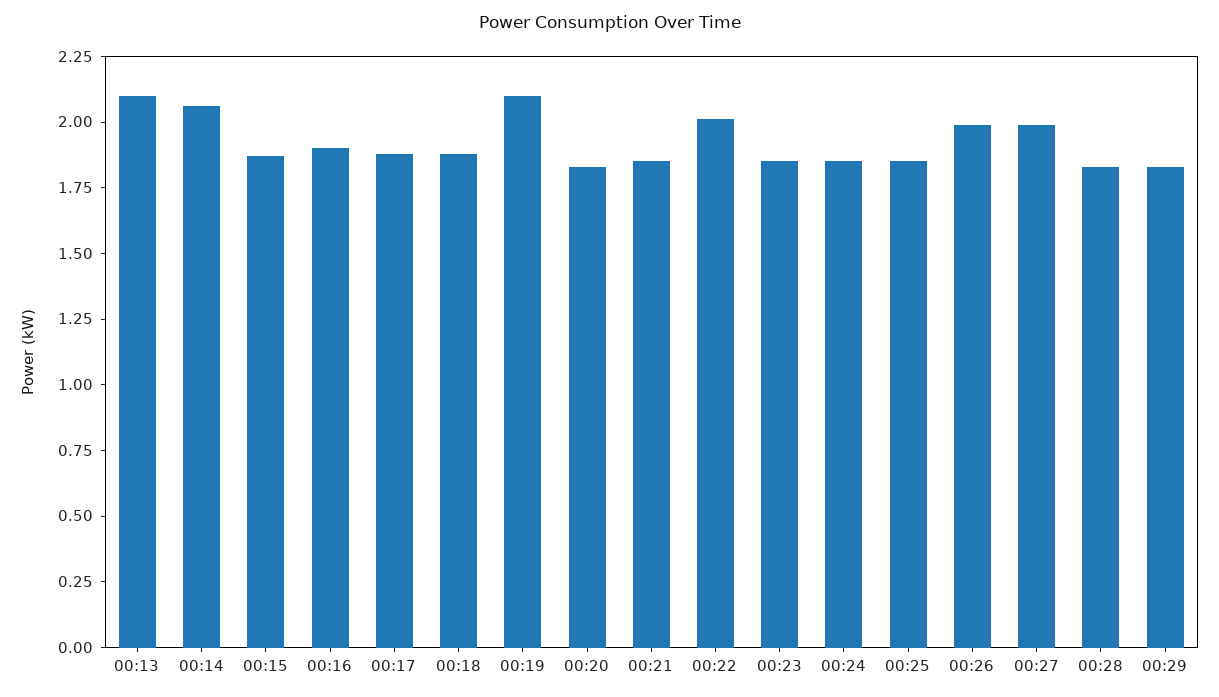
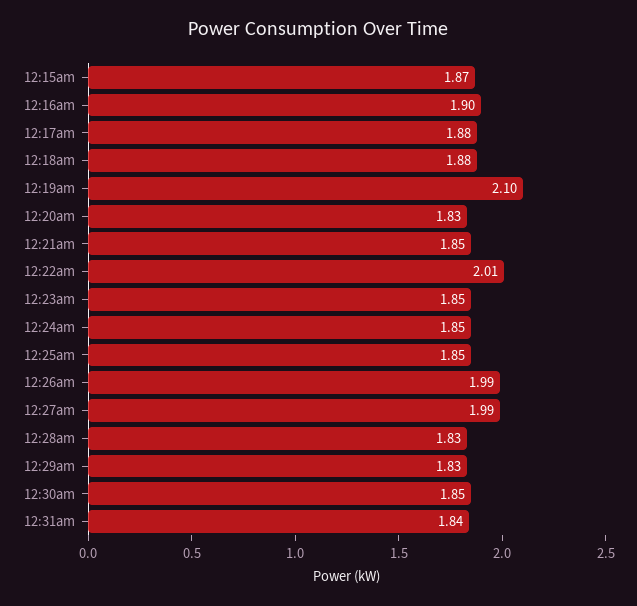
00:13: 2.1 -> none
00:14: 2.05 -> none
12:30am: none -> 1.85
12:31am: none -> 1.84

